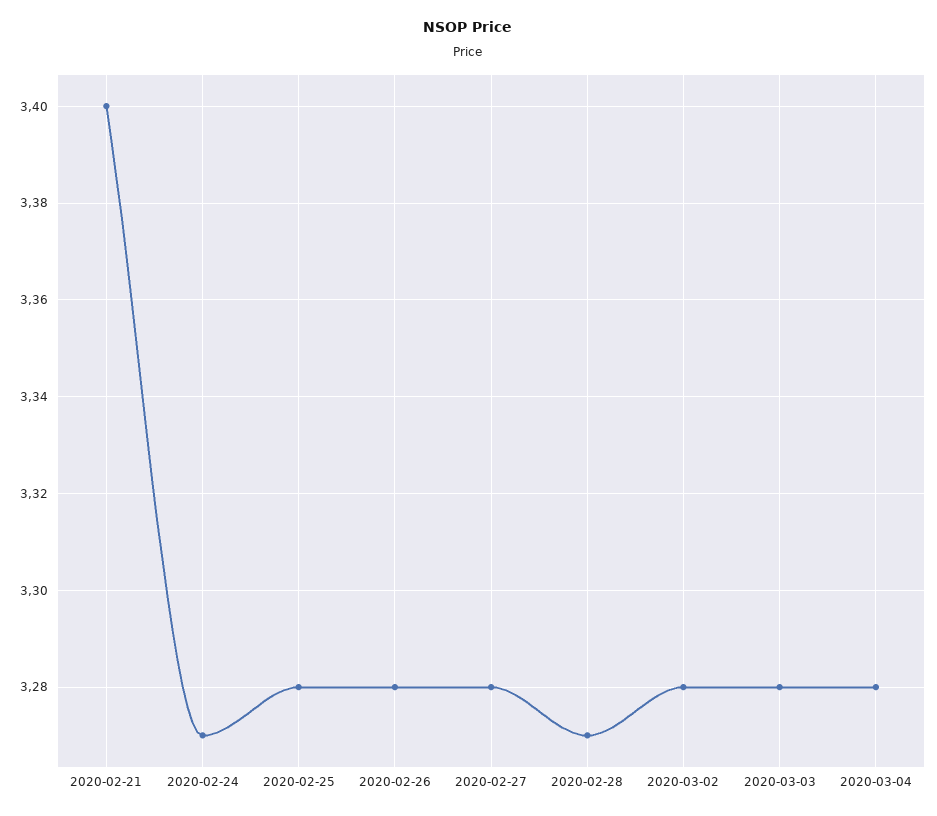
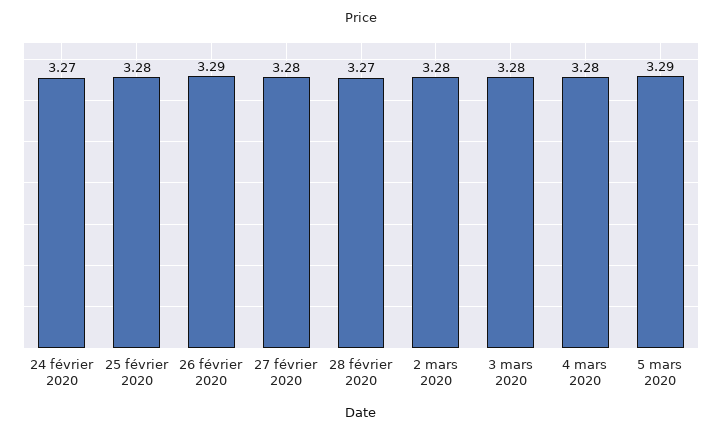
2020-02-21: 3.4 -> none
2020-02-26: 3.28 -> 3.29
5 mars 2020: none -> 3.29

